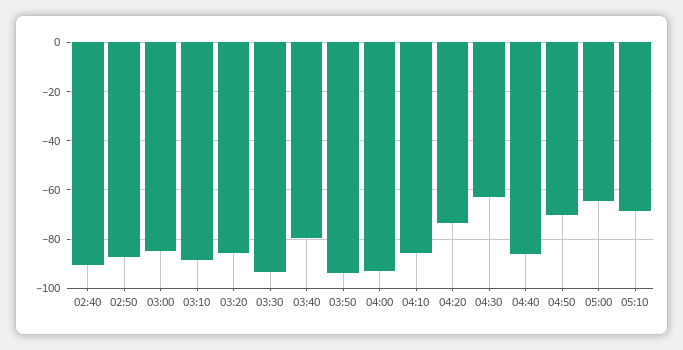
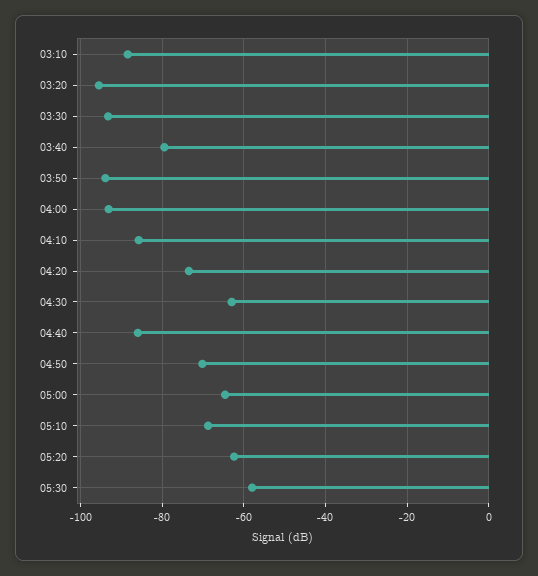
02:40: -90 -> none
02:50: -87.5 -> none
03:00: -85 -> none
03:20: -85 -> -96
05:20: none -> -62
05:30: none -> -58

